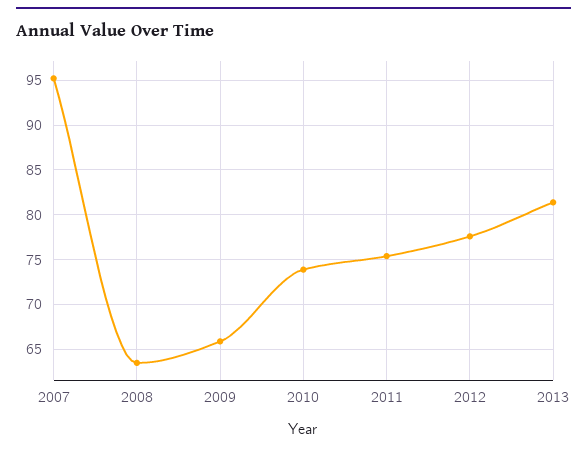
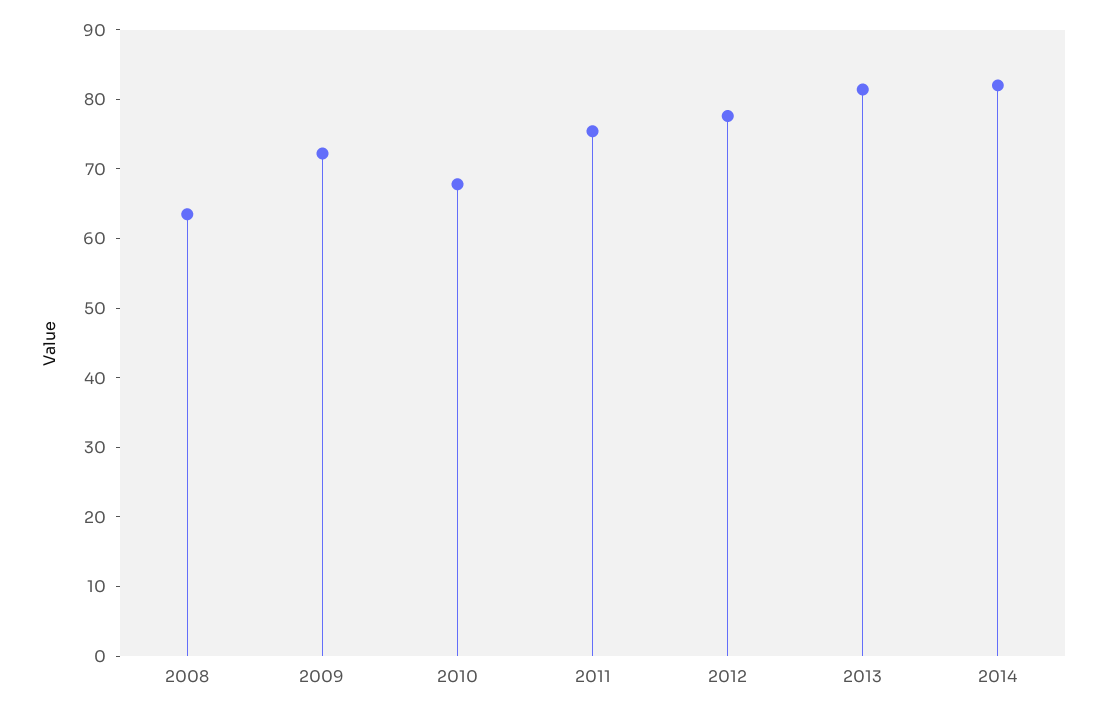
2007: 95 -> none
2009: 66 -> 72
2010: 74 -> 68
2014: none -> 82

